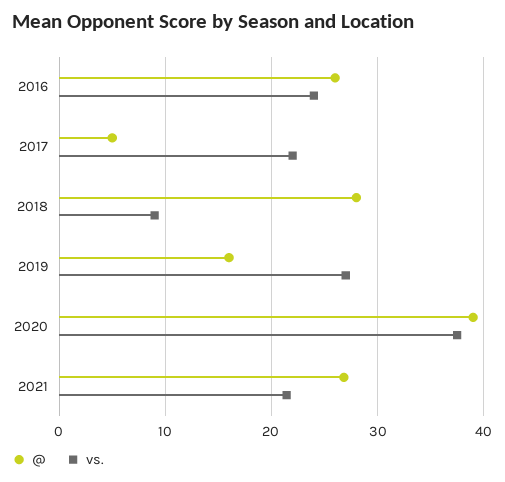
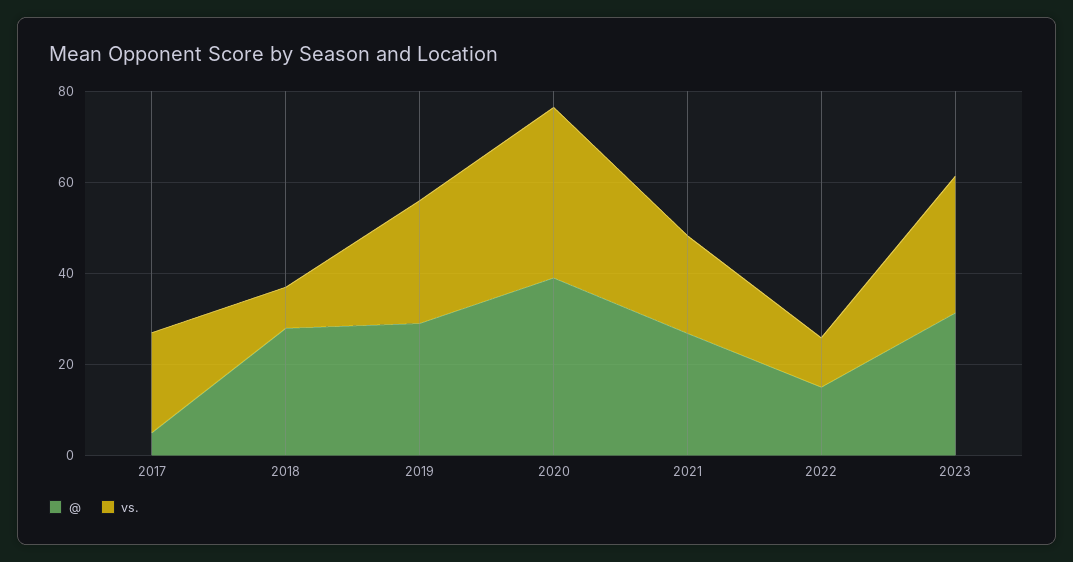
@, 2016: 26 -> none
vs., 2016: 24 -> none
@, 2019: 16 -> 30
@, 2022: none -> 15
vs., 2022: none -> 10
@, 2023: none -> 30
vs., 2023: none -> 30

